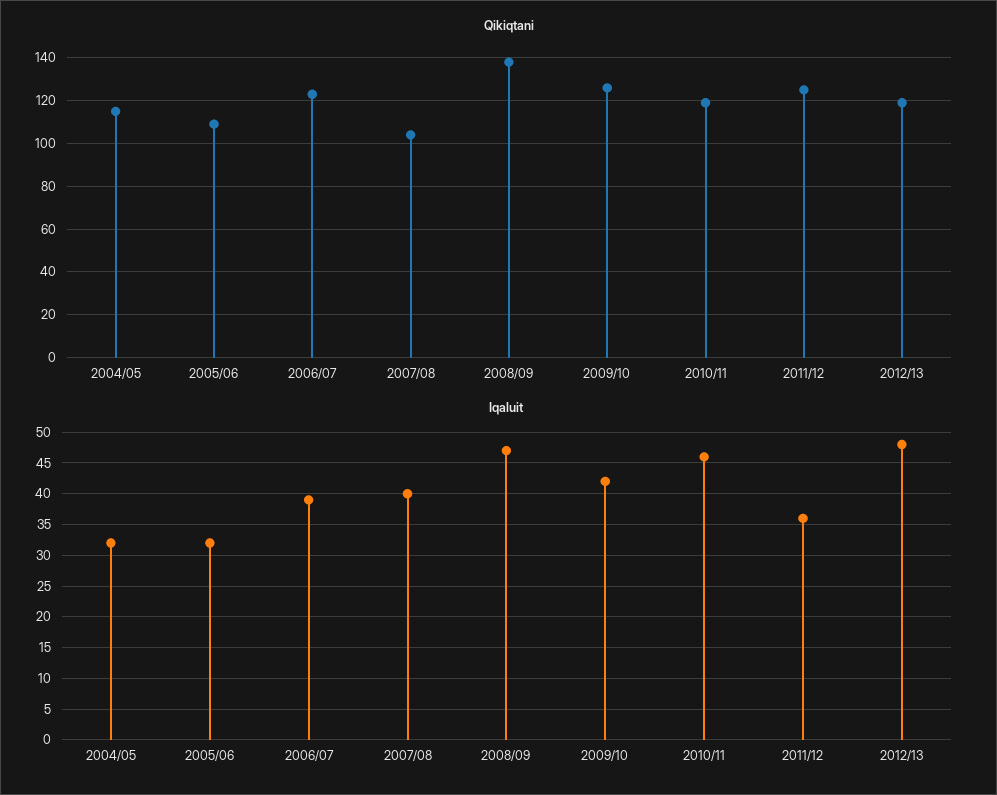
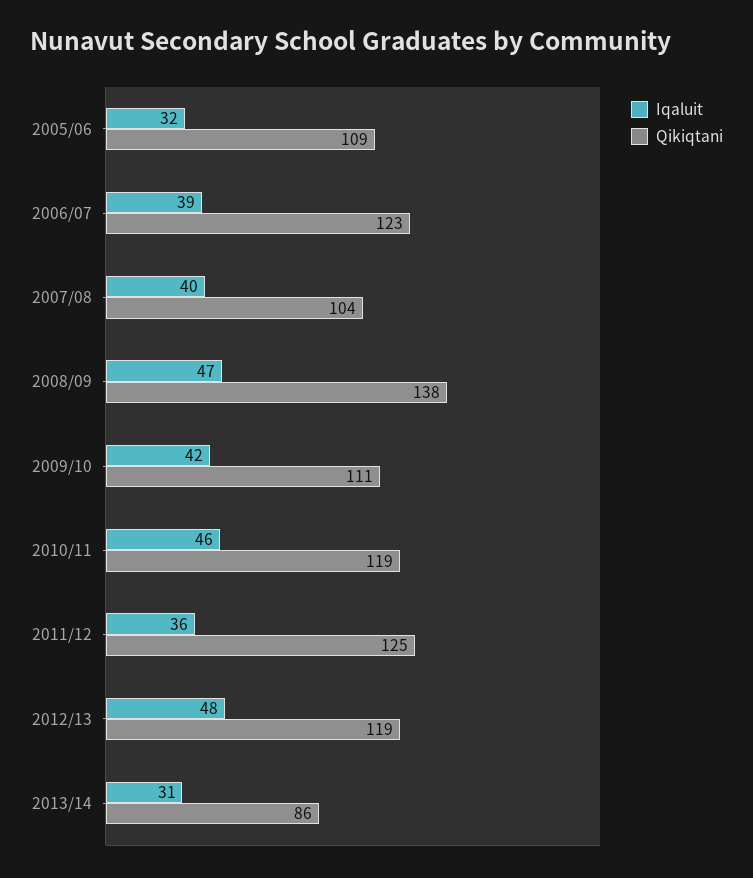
Qikiqtani, 2004/05: 115 -> none
Qikiqtani, 2009/10: 125 -> 111
Iqaluit, 2004/05: 32 -> none
Iqaluit, 2013/14: none -> 31
Qikiqtani, 2013/14: none -> 86

